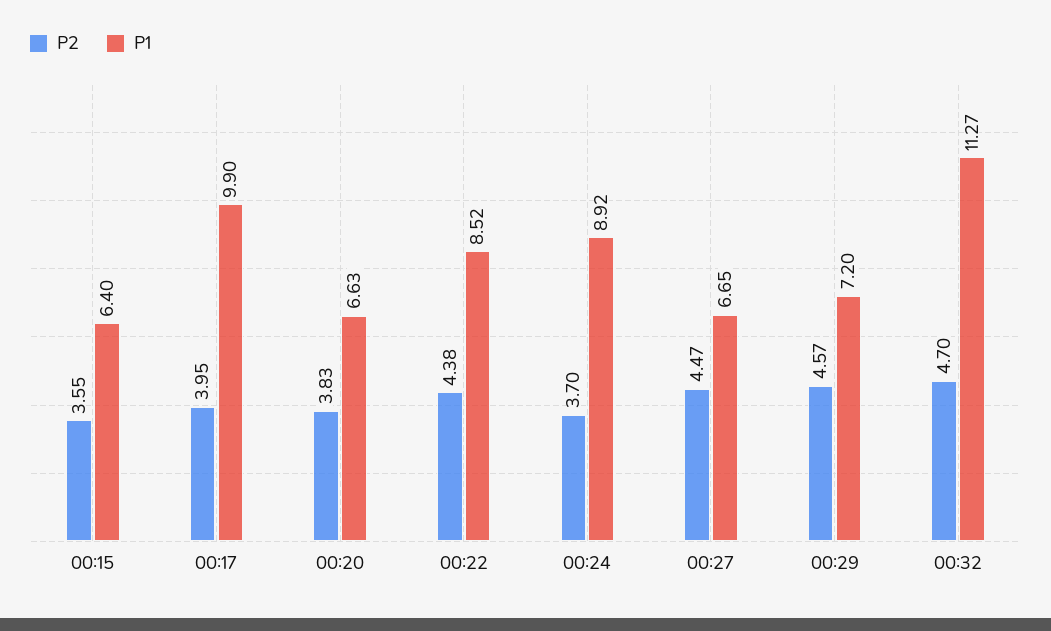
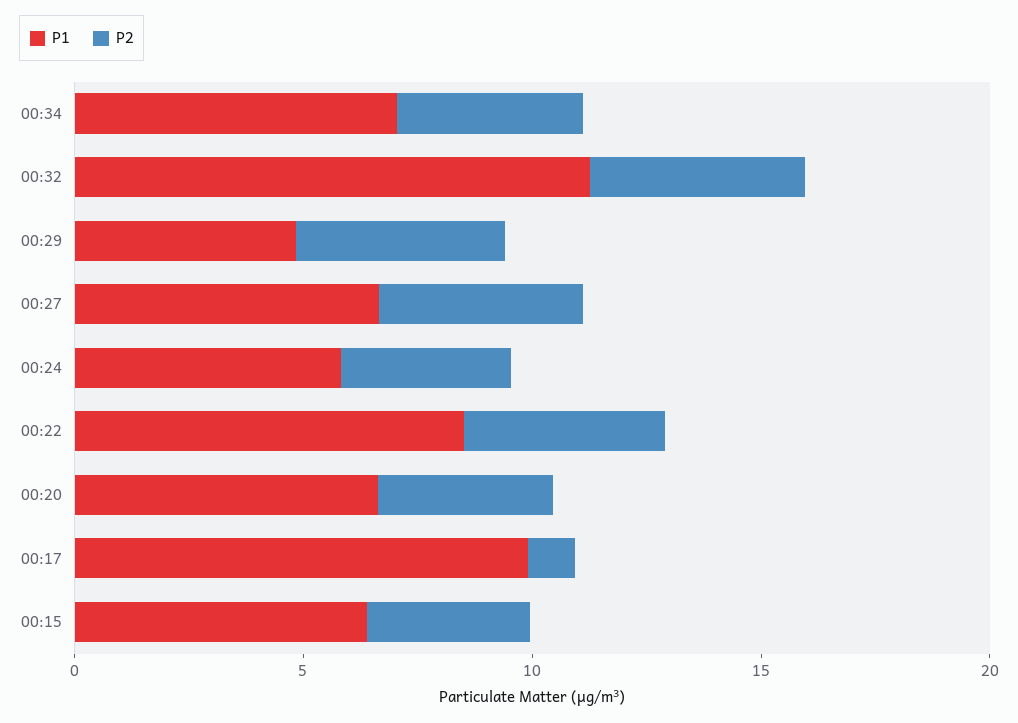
P2, 00:17: 3.95 -> 1
P1, 00:24: 8.92 -> 6
P1, 00:29: 7.2 -> 5
P1, 00:34: none -> 7
P2, 00:34: none -> 4

